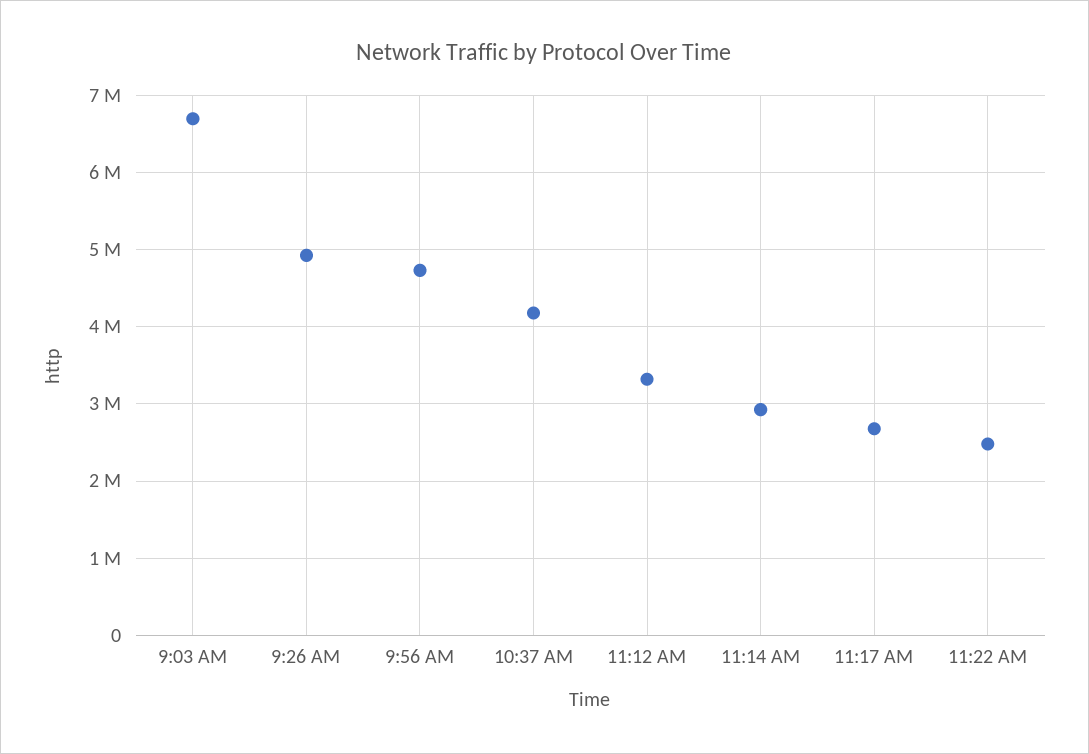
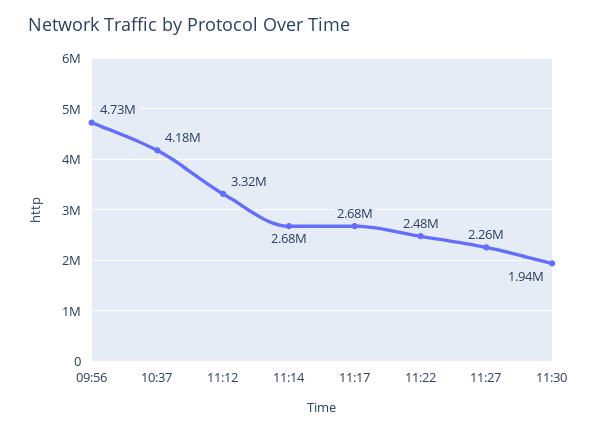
9:03 AM: 6700000 -> none
9:26 AM: 4900000 -> none
11:14 AM: 2900000 -> 2680000
11:27: none -> 2260000
11:30: none -> 1940000

